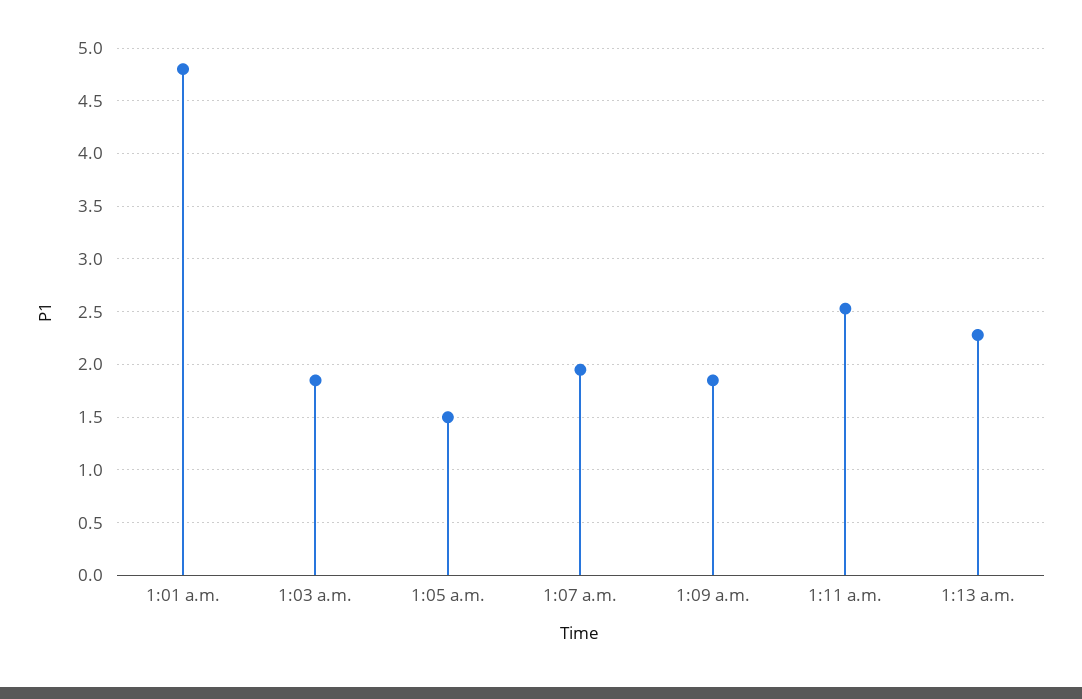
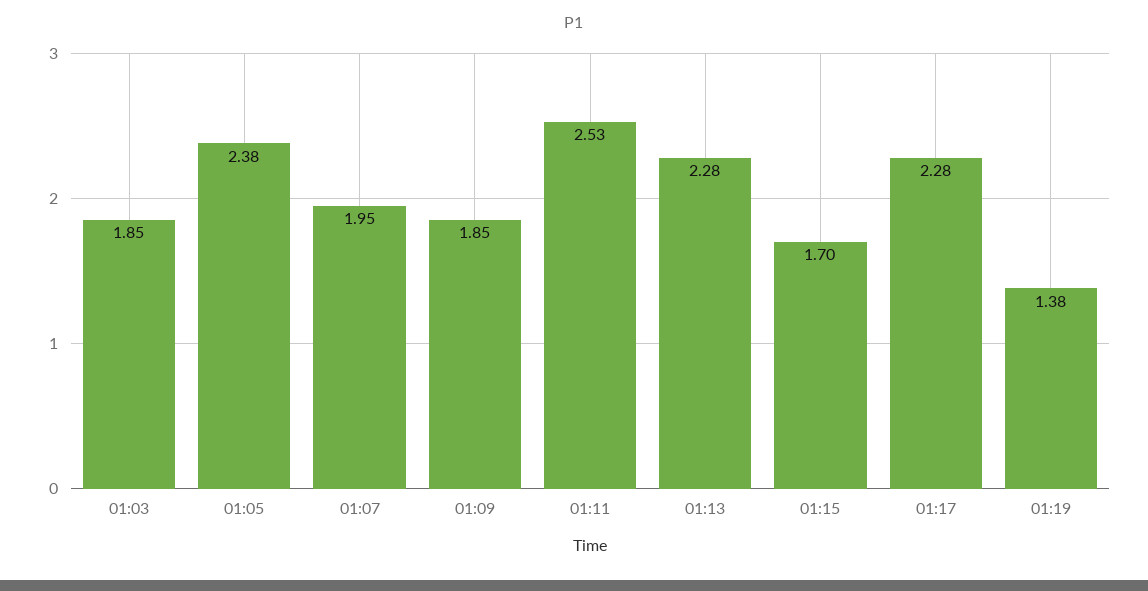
1:01 a.m.: 4.8 -> none
1:05 a.m.: 1.5 -> 2.38
01:15: none -> 1.7
01:17: none -> 2.28
01:19: none -> 1.38

